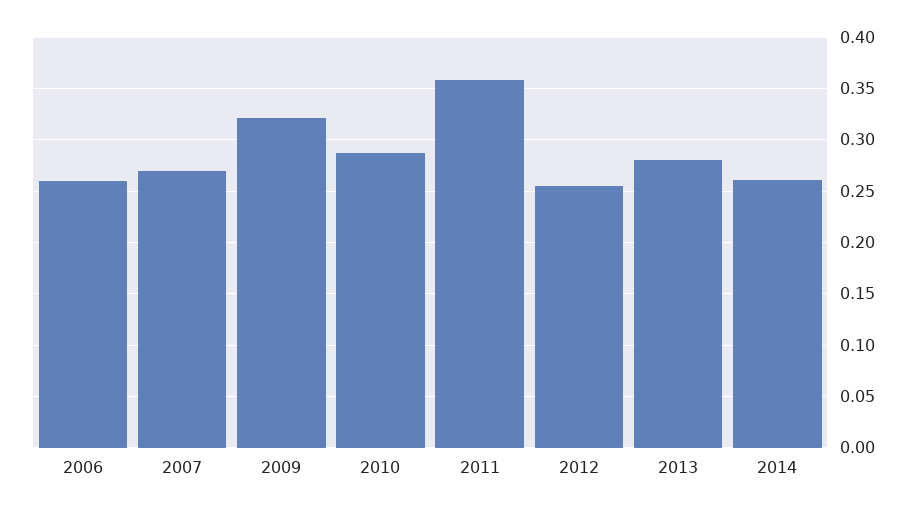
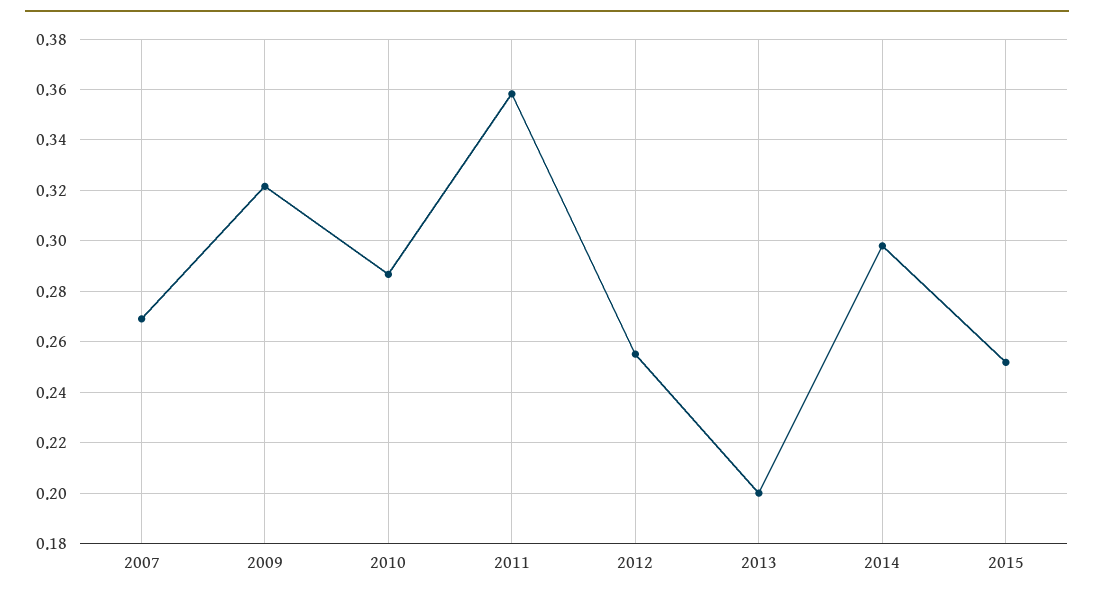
2006: 0.26 -> none
2013: 0.28 -> 0.2
2014: 0.26 -> 0.2975
2015: none -> 0.2525

